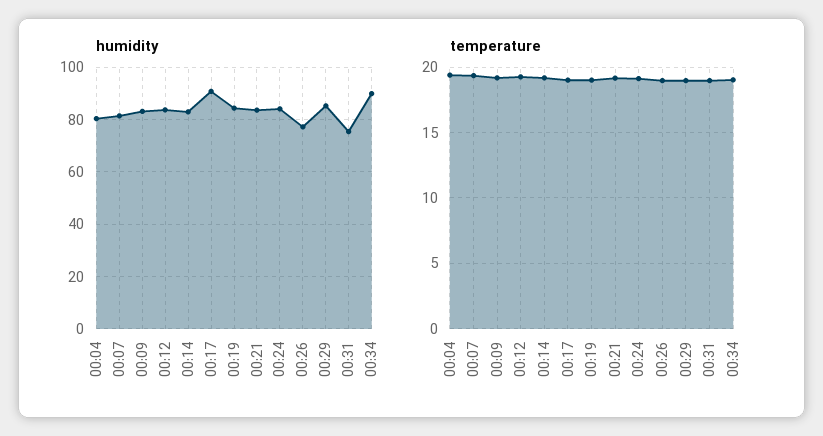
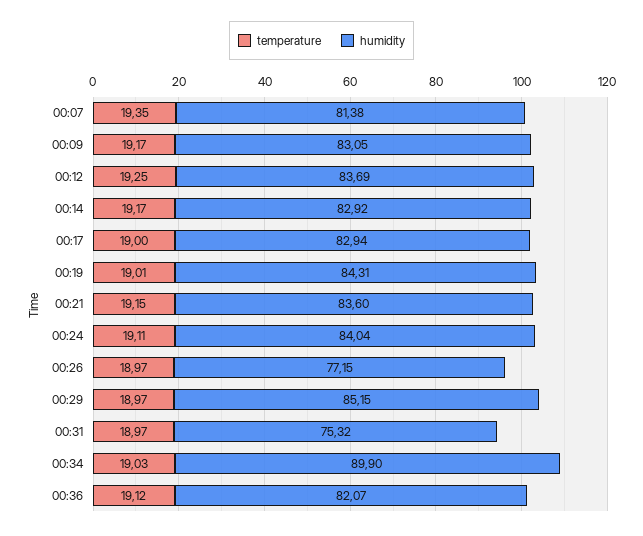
humidity, 00:04: 80 -> none
humidity, 00:17: 90 -> 82.94
temperature, 00:04: 19.5 -> none
temperature, 00:36: none -> 19.12
humidity, 00:36: none -> 82.07

